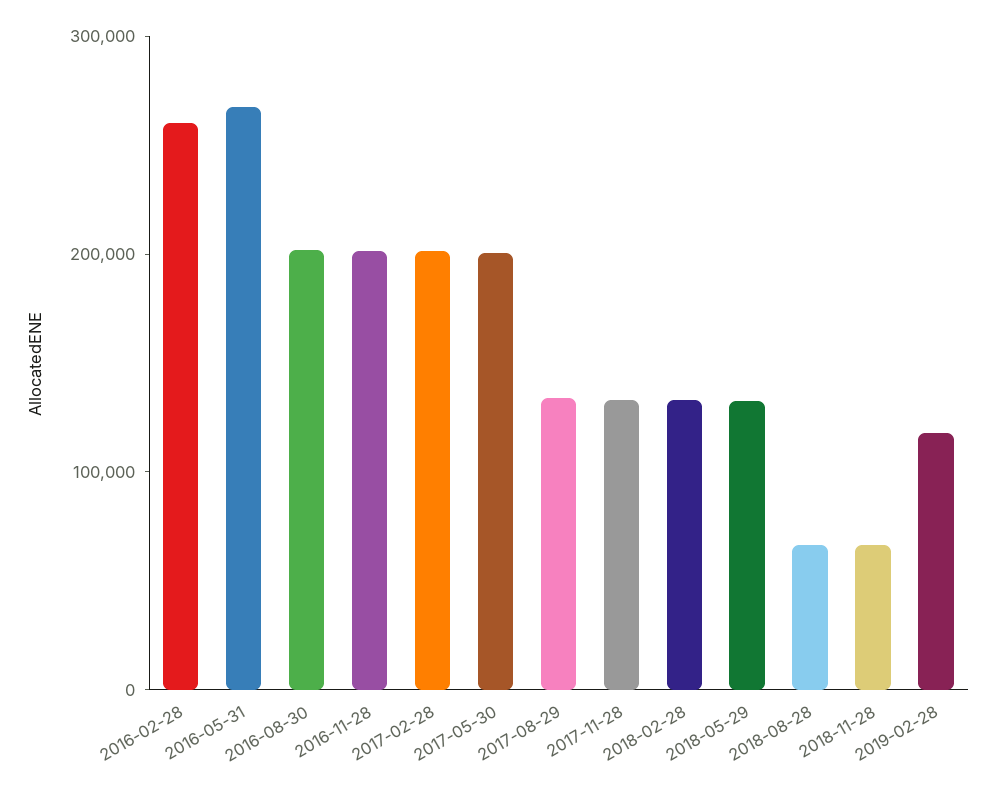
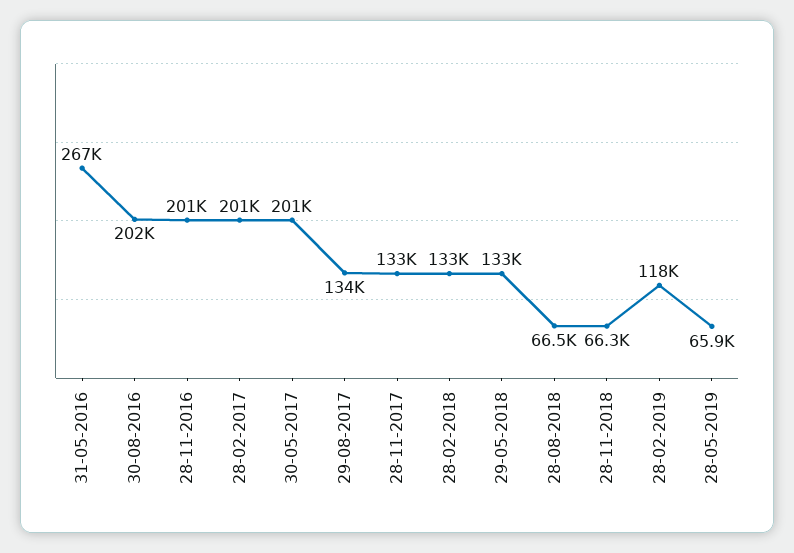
2016-02-28: 260000 -> none
28-05-2019: none -> 65900

